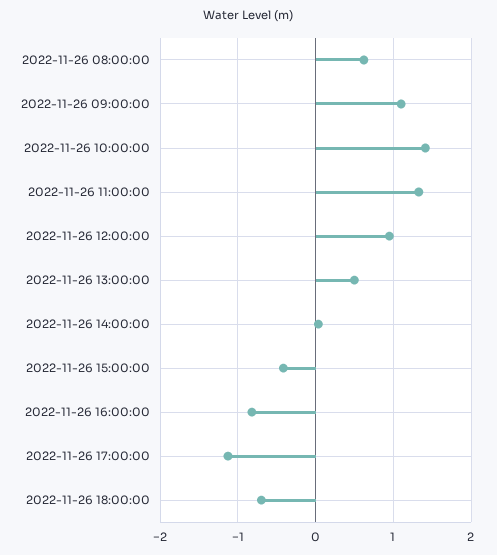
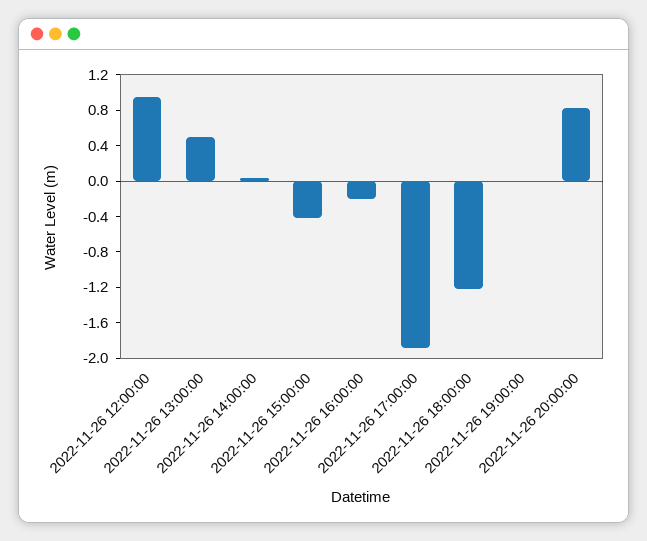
2022-11-26 08:00:00: 0.6 -> none
2022-11-26 09:00:00: 1.1 -> none
2022-11-26 10:00:00: 1.4 -> none
2022-11-26 11:00:00: 1.3 -> none
2022-11-26 16:00:00: -0.8 -> -0.2
2022-11-26 17:00:00: -1.1 -> -1.9
2022-11-26 18:00:00: -0.7 -> -1.2
2022-11-26 19:00:00: none -> 0
2022-11-26 20:00:00: none -> 0.8

